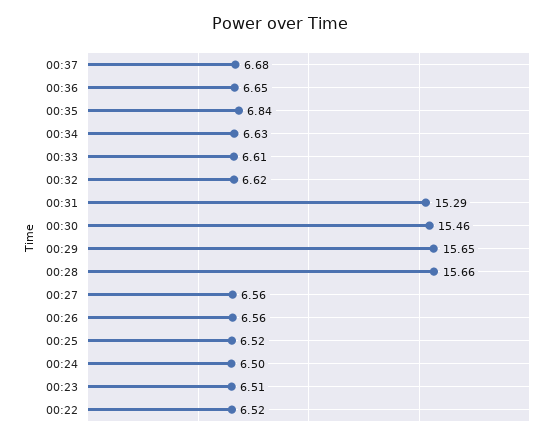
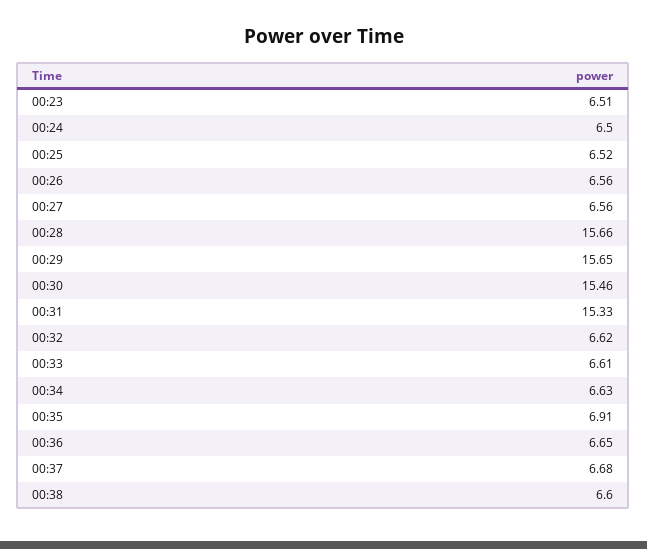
00:35: 6.84 -> 6.91
00:31: 15.29 -> 15.33
00:22: 6.52 -> none
00:38: none -> 6.6

